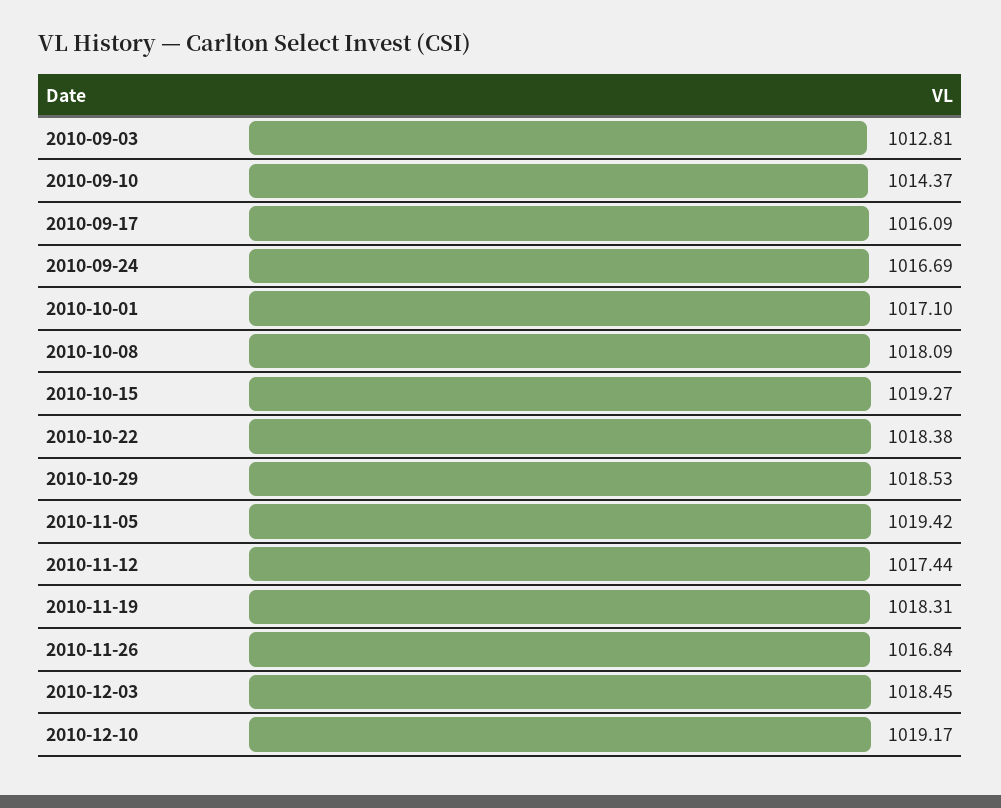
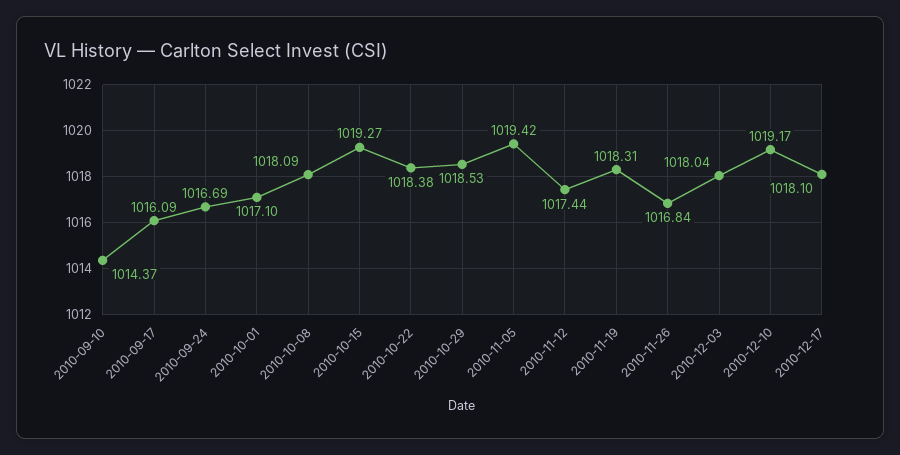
2010-09-03: 1012.81 -> none
2010-12-03: 1018.45 -> 1018.04
2010-12-17: none -> 1018.1

